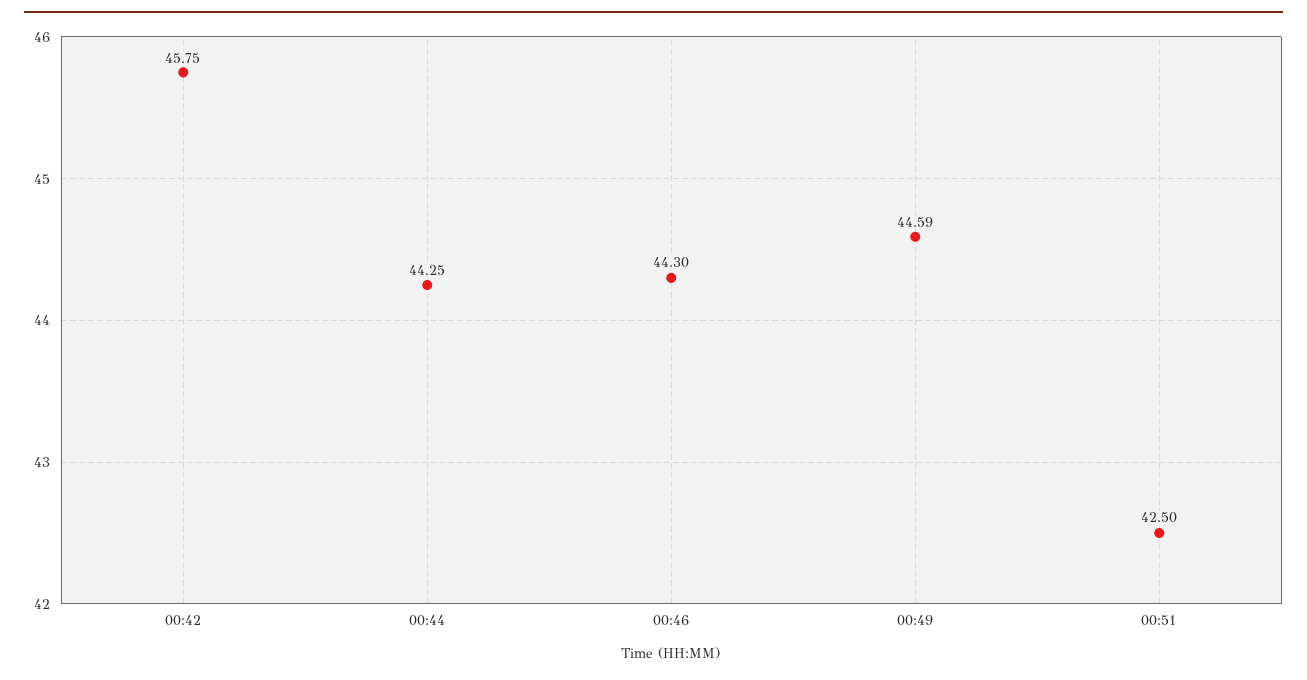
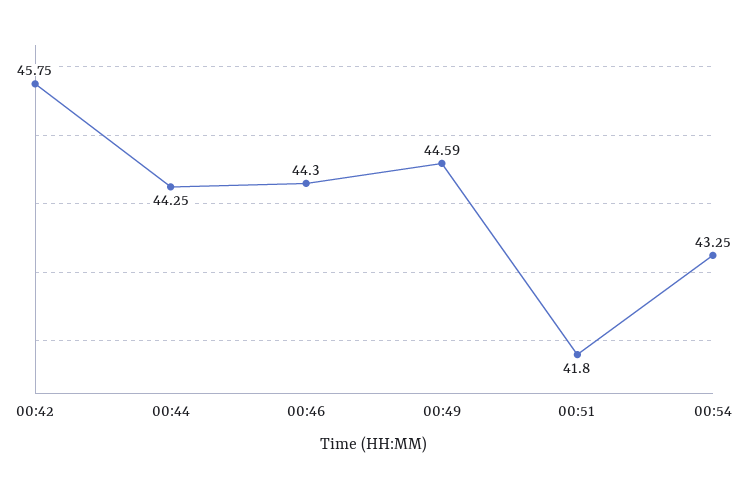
00:51: 42.5 -> 41.8
00:54: none -> 43.25

